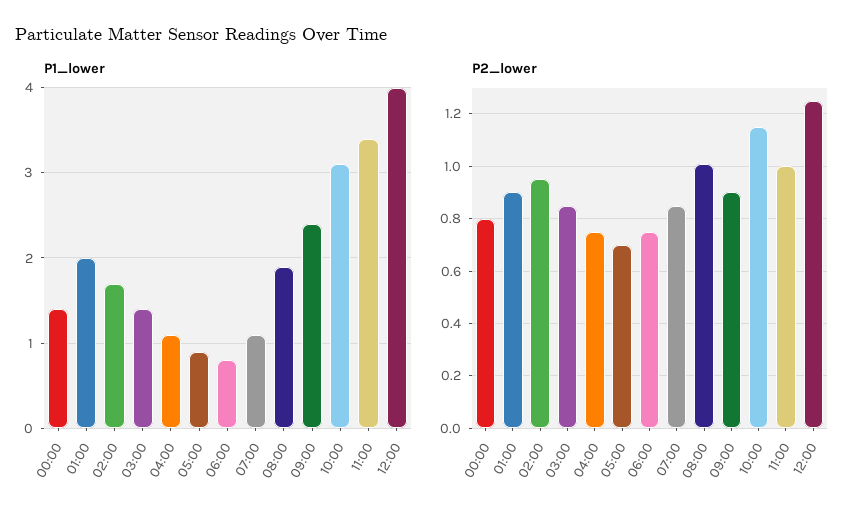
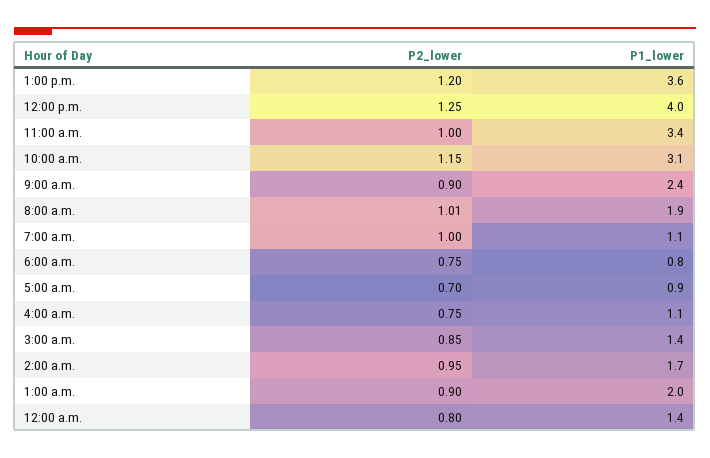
P2_lower, 07:00: 0.85 -> 1
P2_lower, 1:00 p.m.: none -> 1.2
P1_lower, 1:00 p.m.: none -> 3.6

